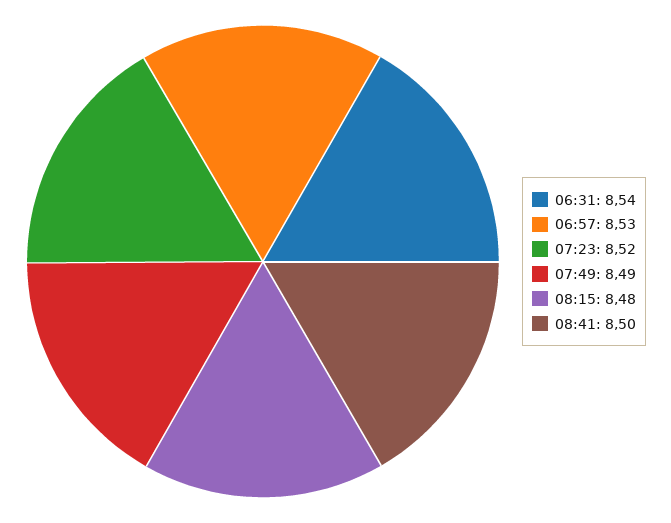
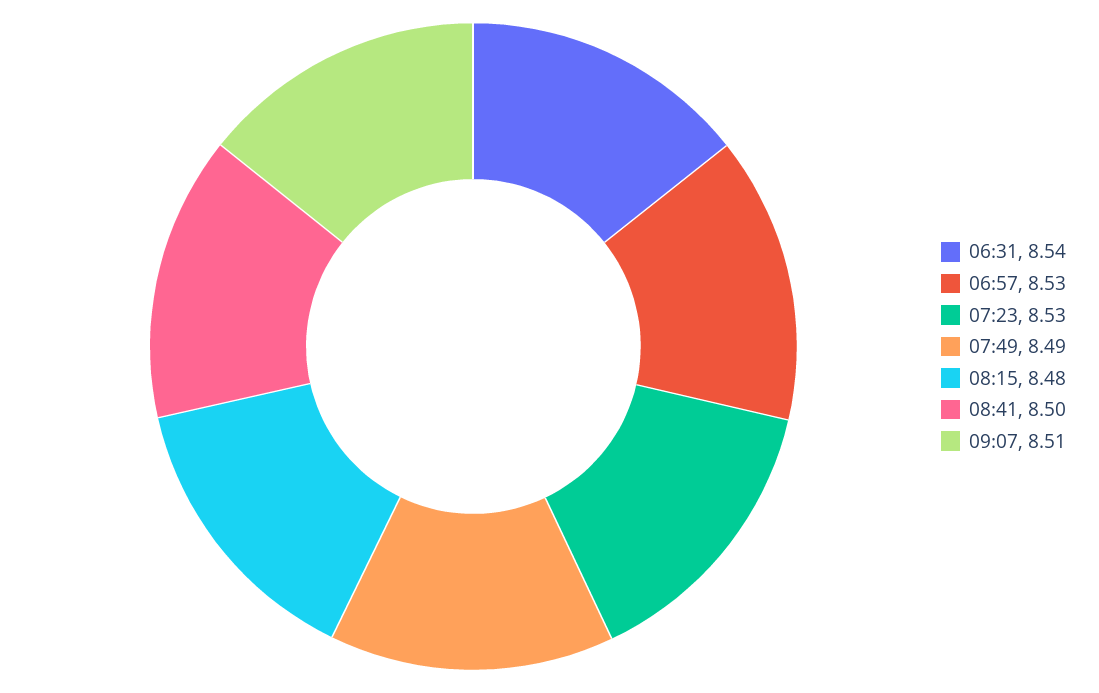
07:23: 8.52 -> 8.53
09:07: none -> 8.51

